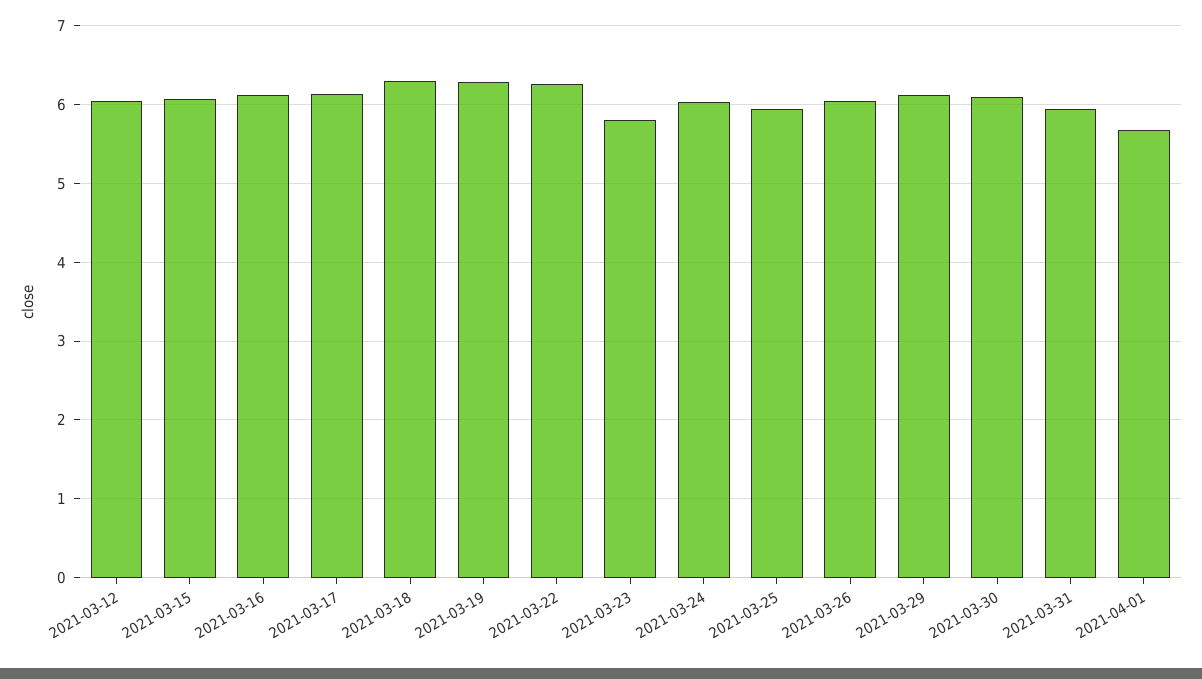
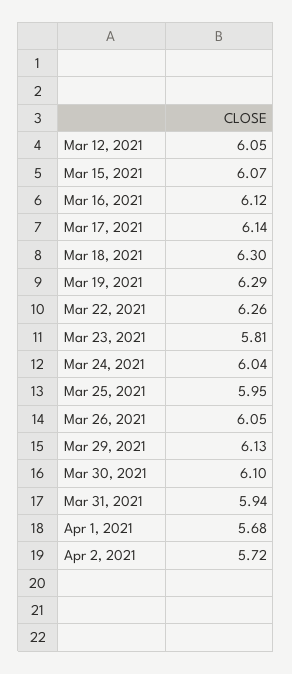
Apr 2, 2021: none -> 5.72

